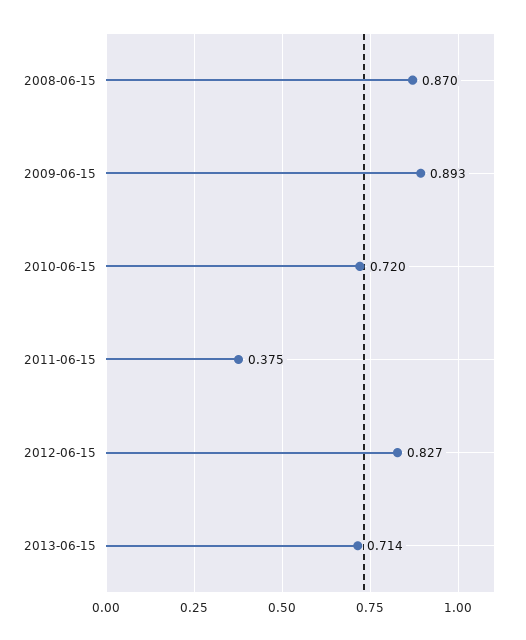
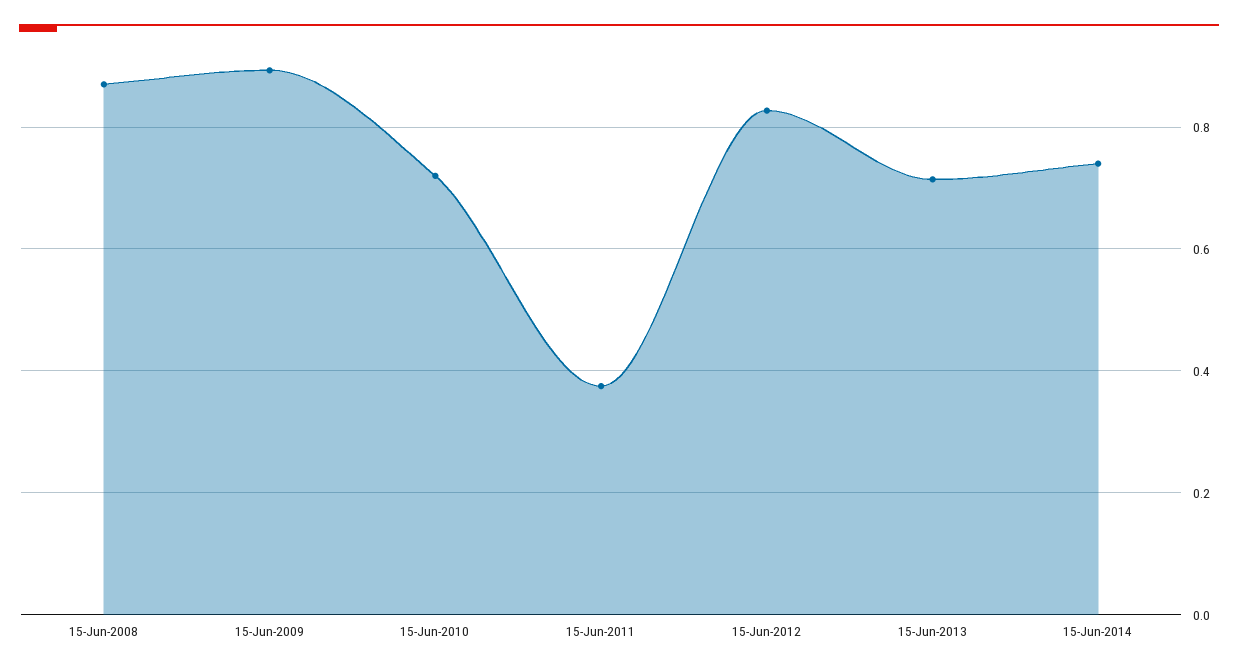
15-Jun-2014: none -> 0.74

